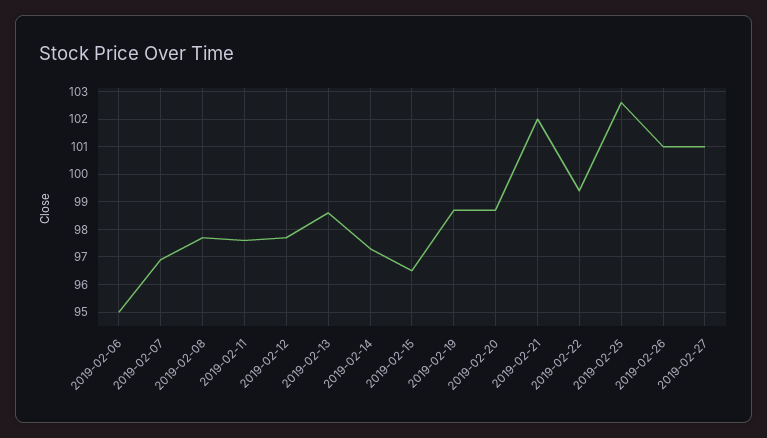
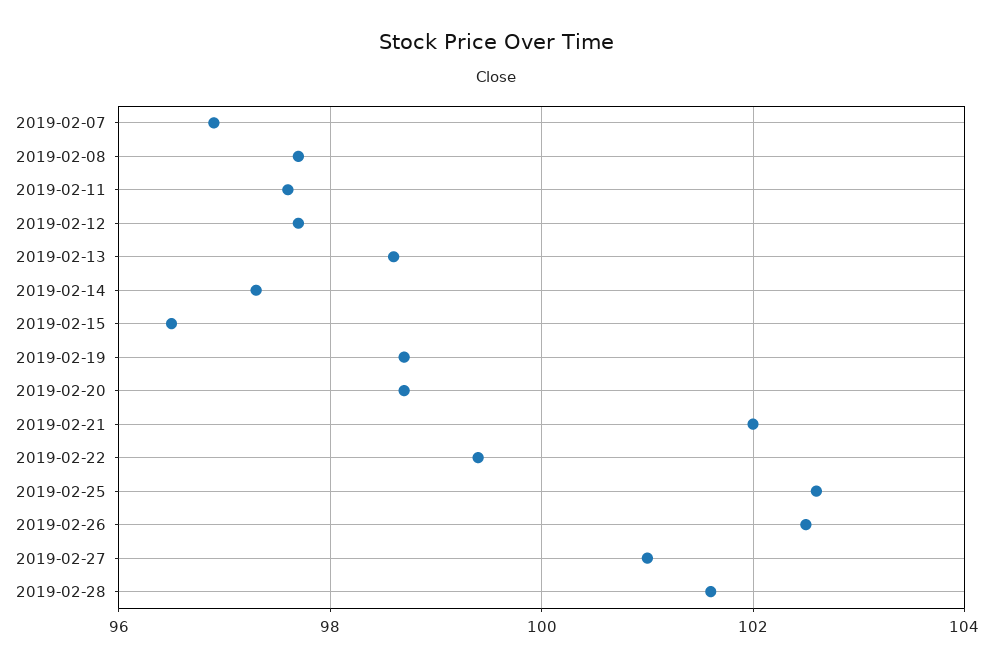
2019-02-06: 95 -> none
2019-02-26: 101 -> 102.5
2019-02-28: none -> 101.5

